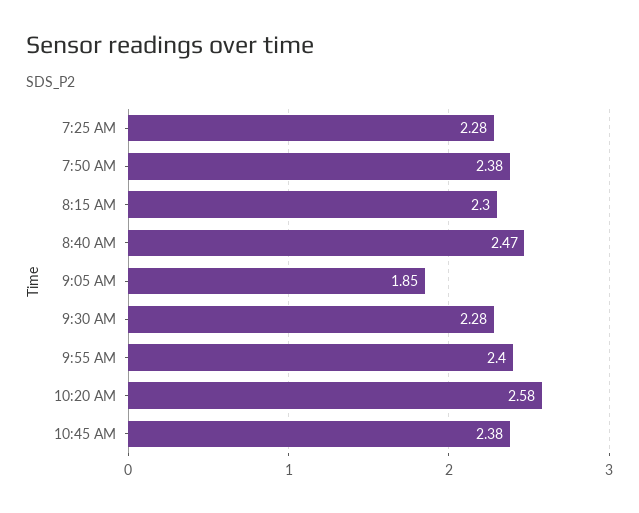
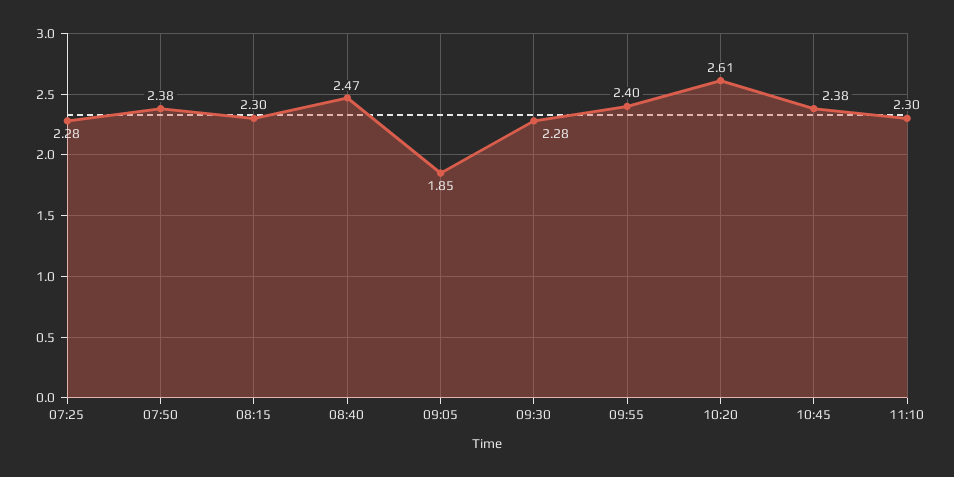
10:20 AM: 2.58 -> 2.61
11:10: none -> 2.3

